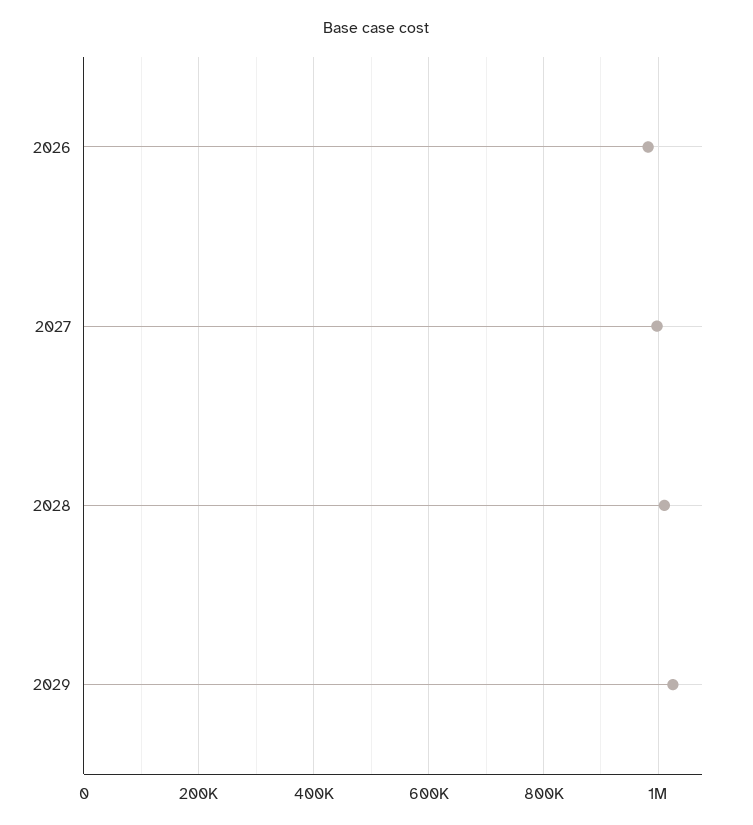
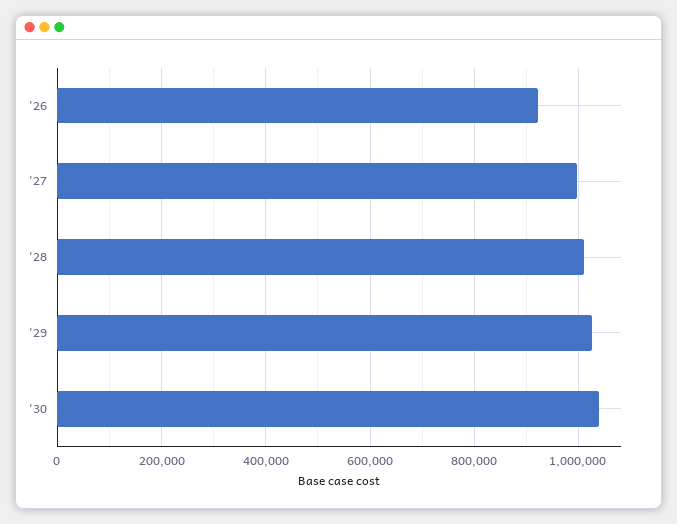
2026: 980000 -> 920000
'30: none -> 1040000

